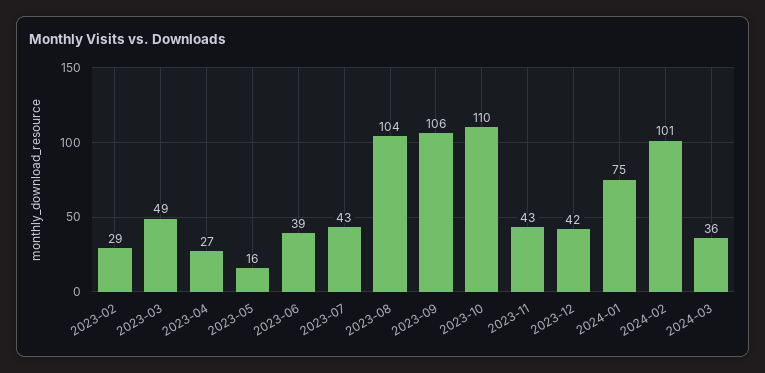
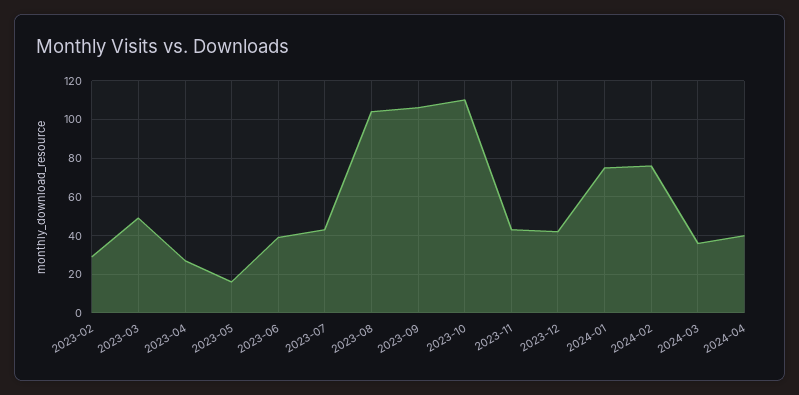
2024-02: 101 -> 75
2024-04: none -> 40

